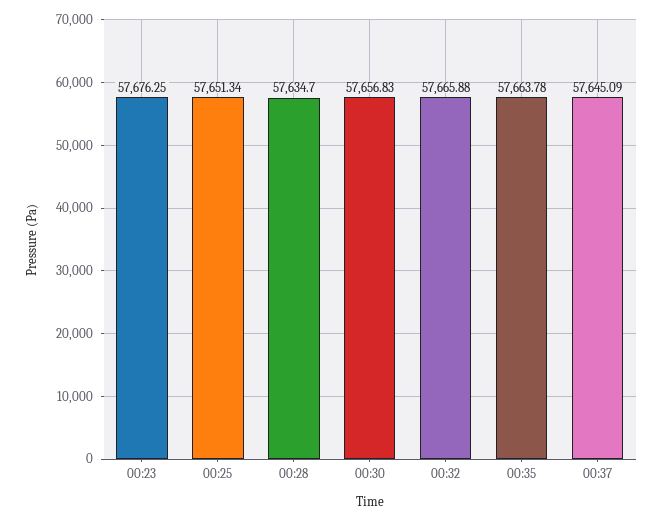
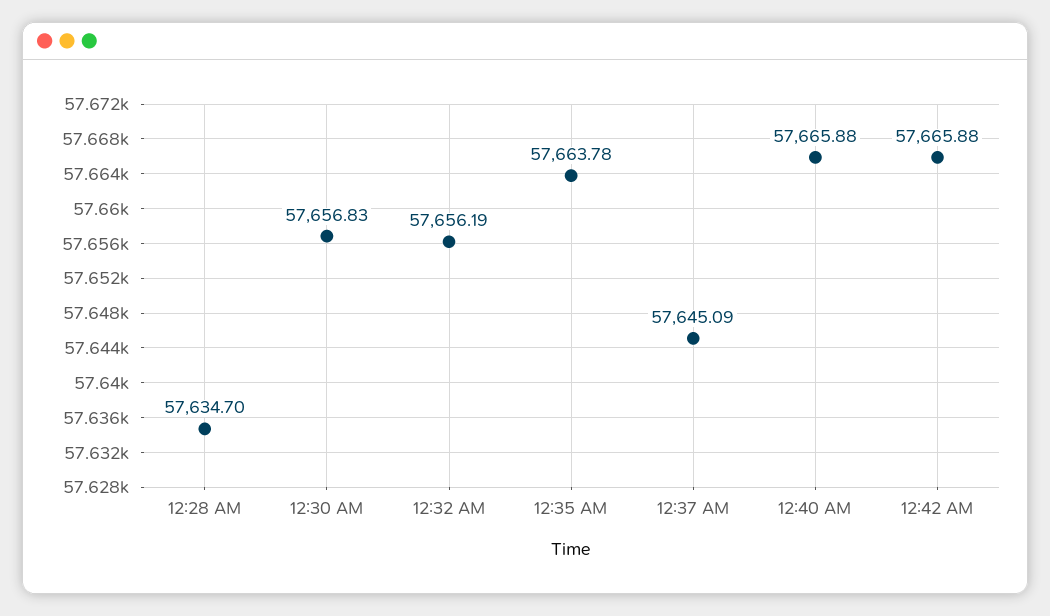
00:23: 57676.25 -> none
00:25: 57651.34 -> none
00:32: 57665.88 -> 57656.19
12:40 AM: none -> 57665.88
12:42 AM: none -> 57665.88

